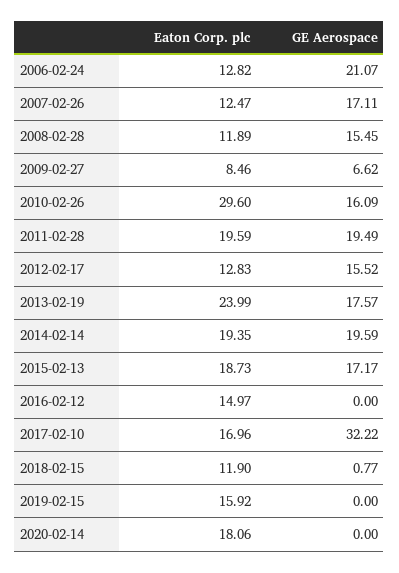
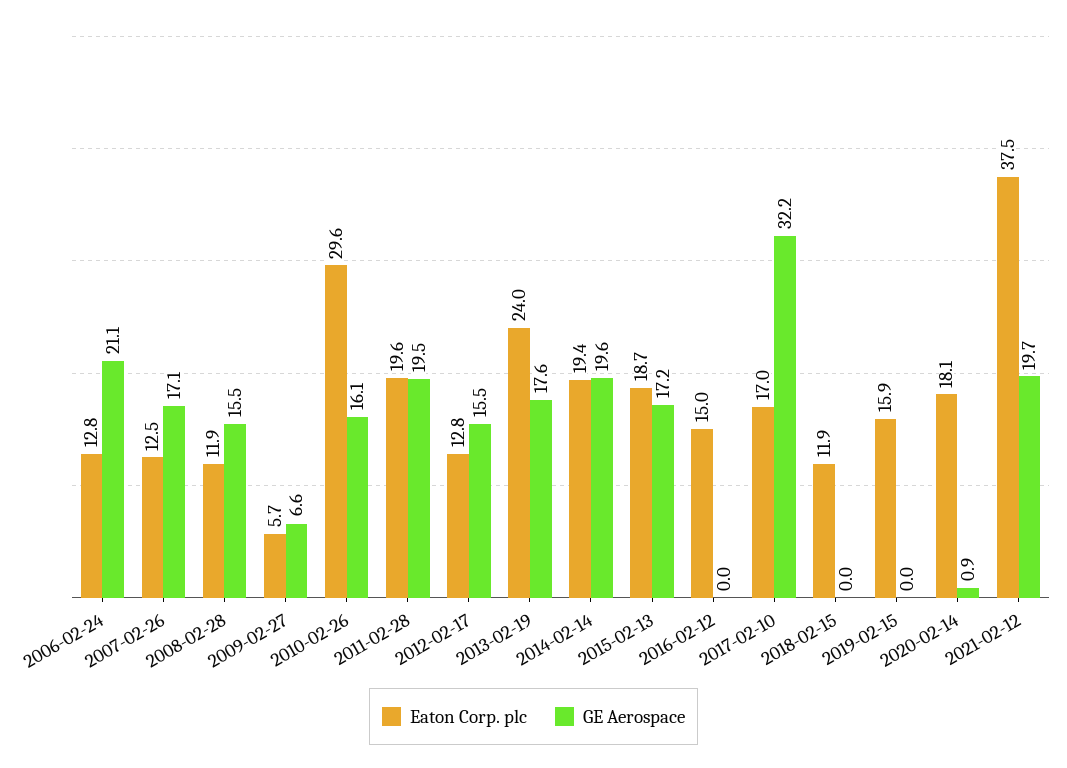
Eaton Corp. plc, 2009-02-27: 8.46 -> 5.7
GE Aerospace, 2018-02-15: 0.77 -> 0
GE Aerospace, 2020-02-14: 0 -> 0.9
Eaton Corp. plc, 2021-02-12: none -> 37.5
GE Aerospace, 2021-02-12: none -> 19.7

